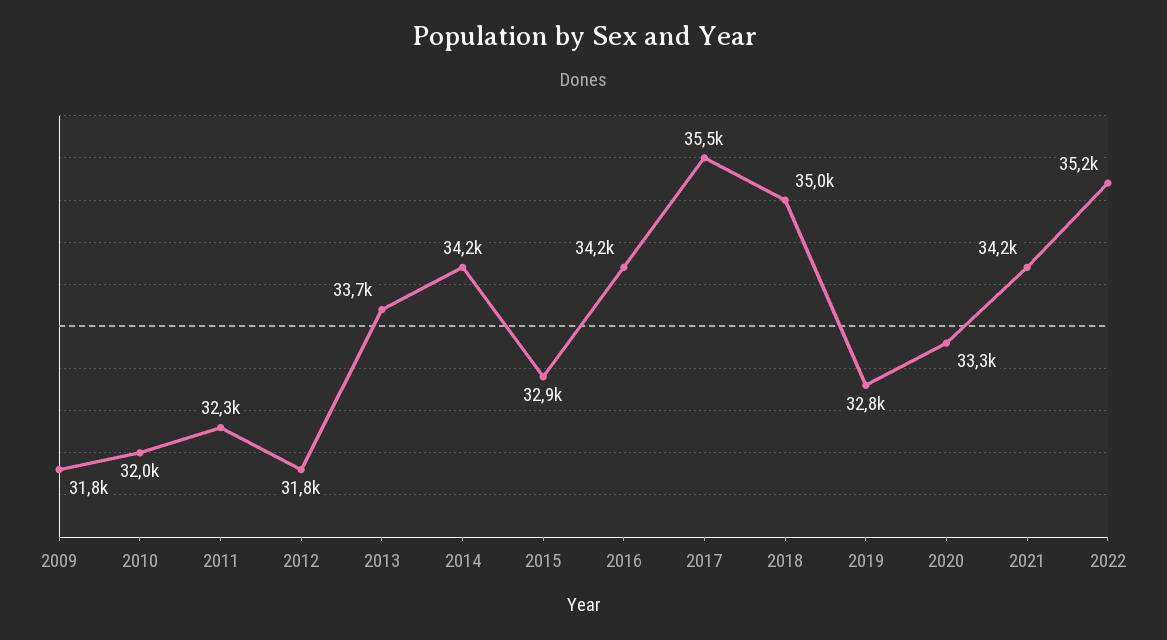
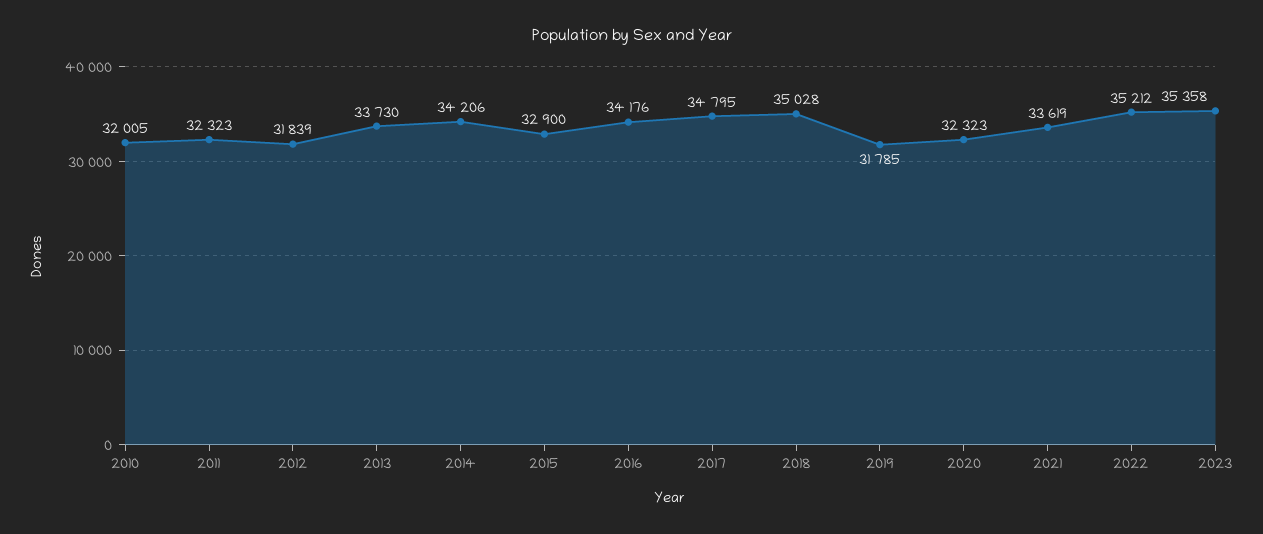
2009: 31800 -> none
2017: 35500 -> 34795
2019: 32800 -> 31785
2020: 33300 -> 32323
2021: 34200 -> 33619
2023: none -> 35358

